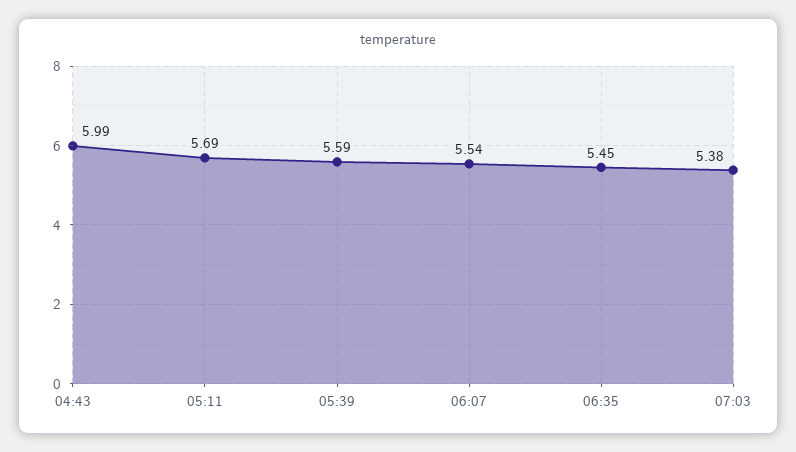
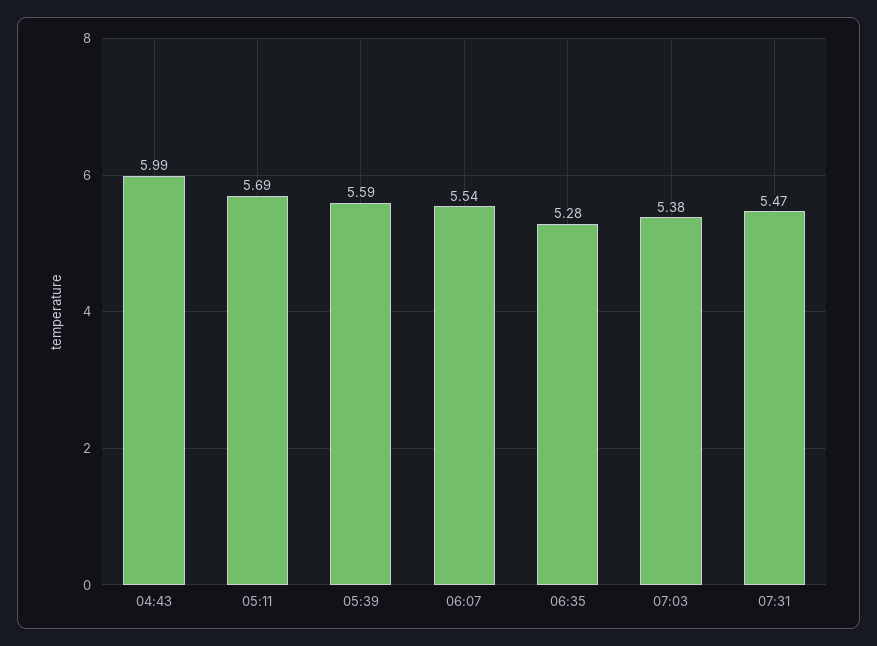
06:35: 5.45 -> 5.28
07:31: none -> 5.47

